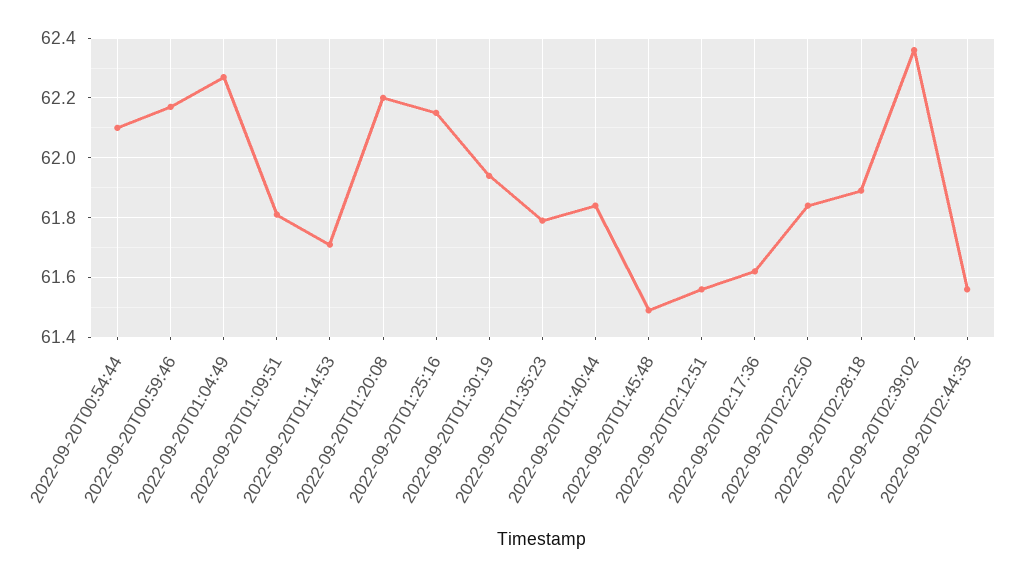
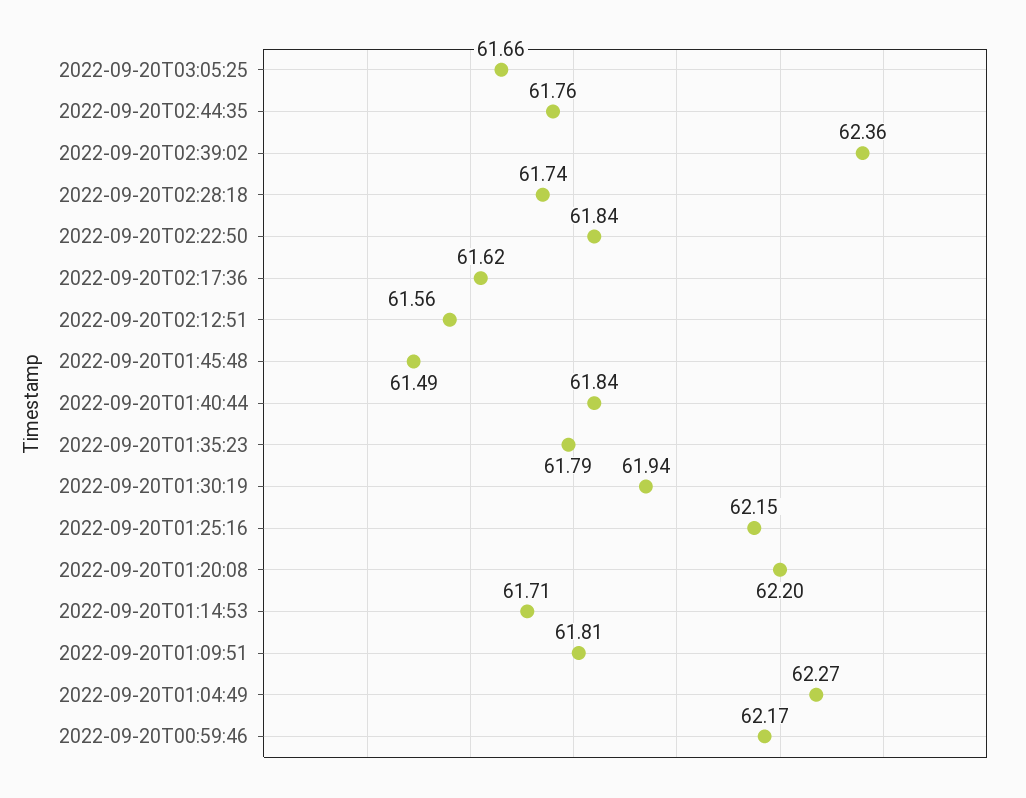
2022-09-20T00:54:44: 62.1 -> none
2022-09-20T02:28:18: 61.9 -> 61.74
2022-09-20T02:44:35: 61.55 -> 61.76
2022-09-20T03:05:25: none -> 61.66

